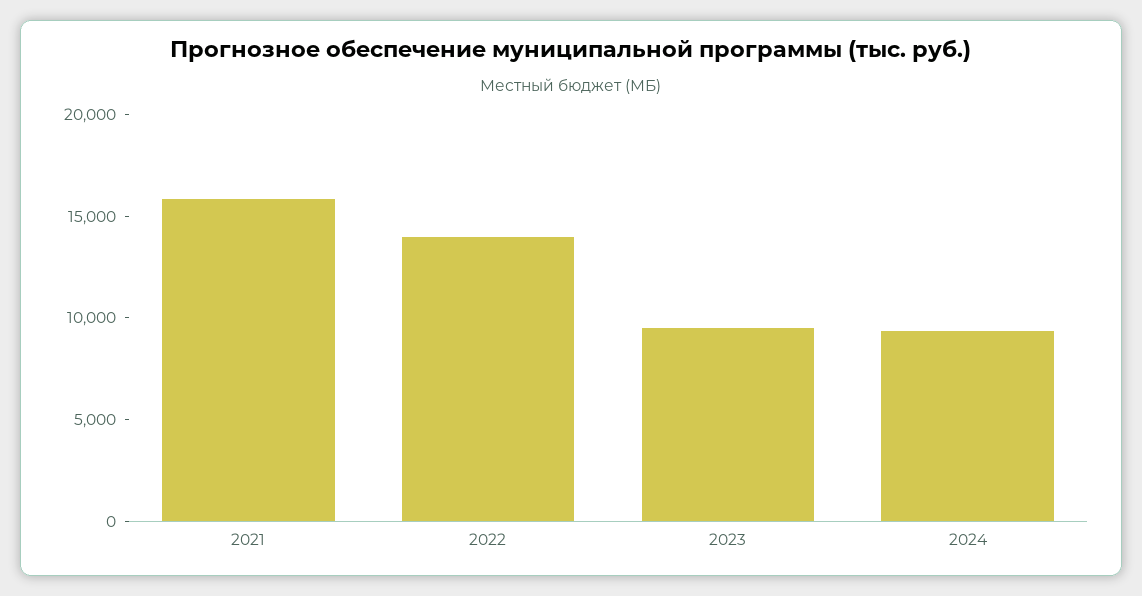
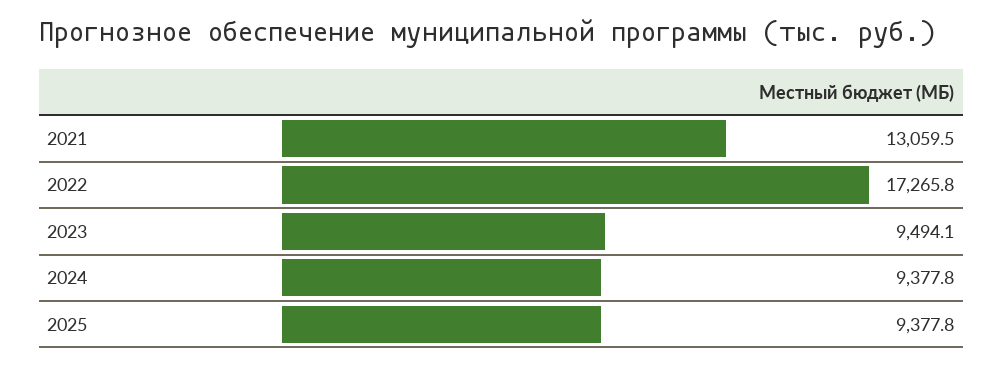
2021: 16000 -> 13059.5
2022: 14000 -> 17265.8
2025: none -> 9377.8

